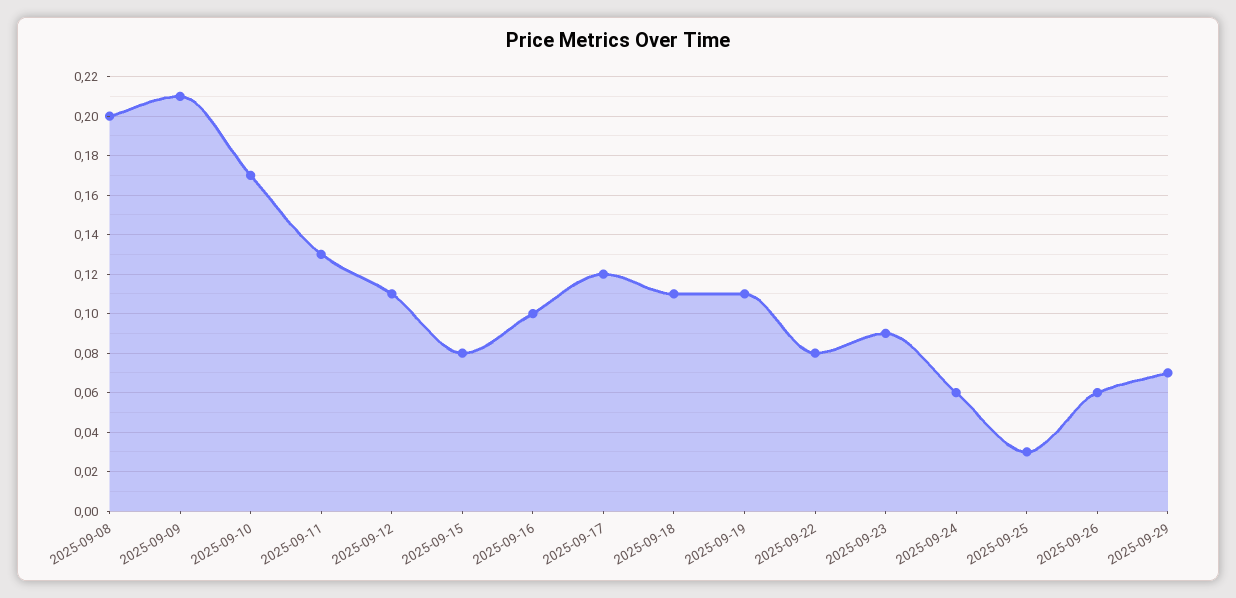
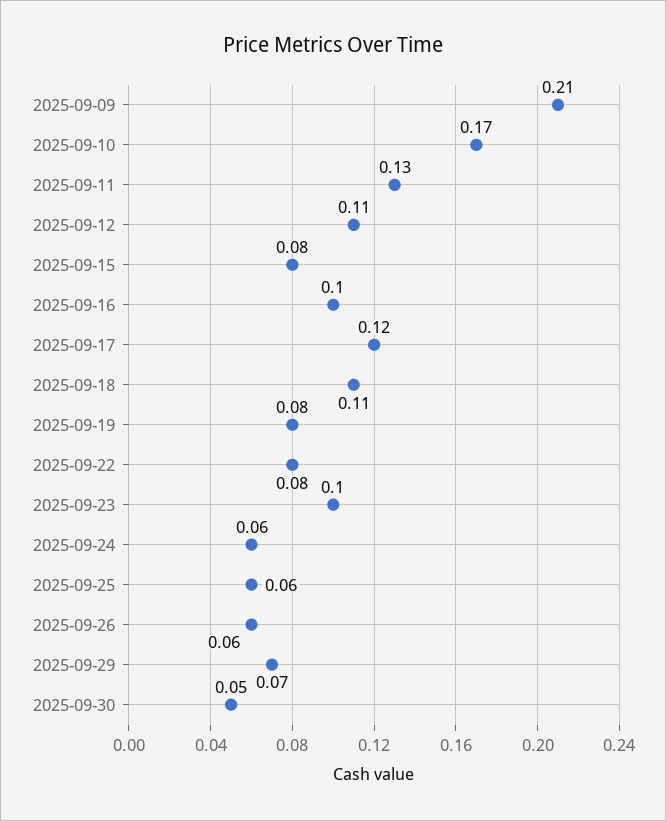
2025-09-08: 0.2 -> none
2025-09-19: 0.11 -> 0.08
2025-09-23: 0.09 -> 0.1
2025-09-25: 0.03 -> 0.06
2025-09-30: none -> 0.05

